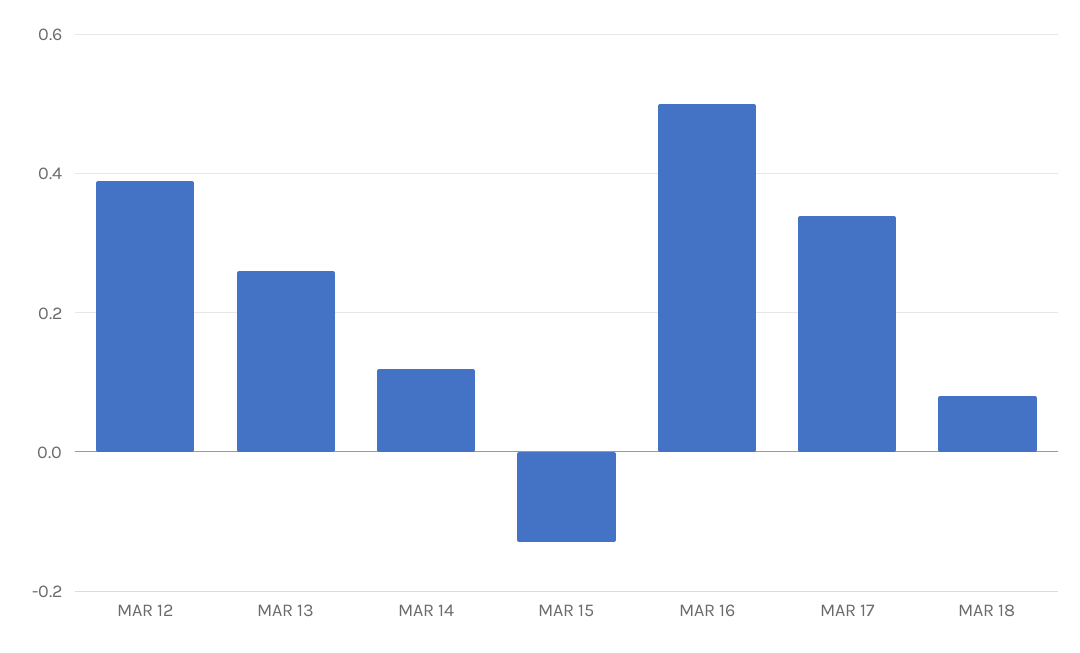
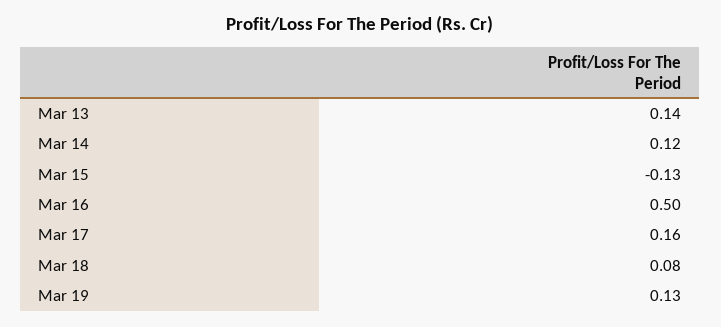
MAR 12: 0.4 -> none
MAR 13: 0.25 -> 0.14
MAR 17: 0.35 -> 0.16
Mar 19: none -> 0.13

